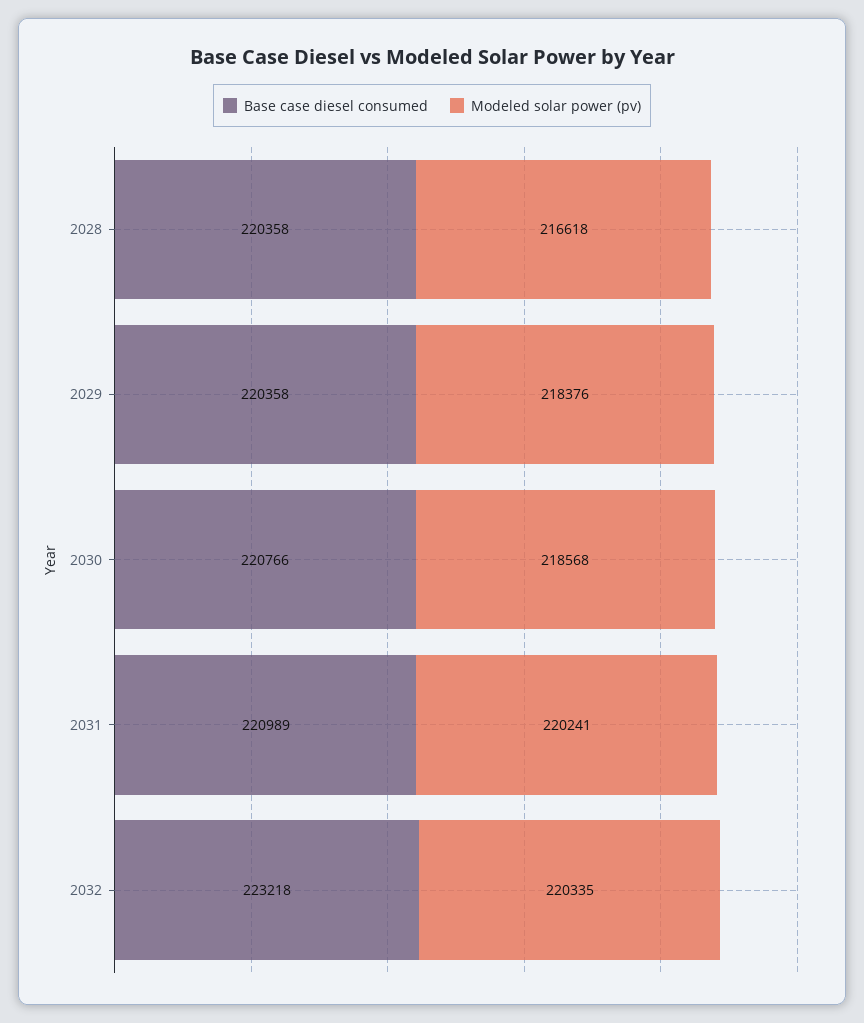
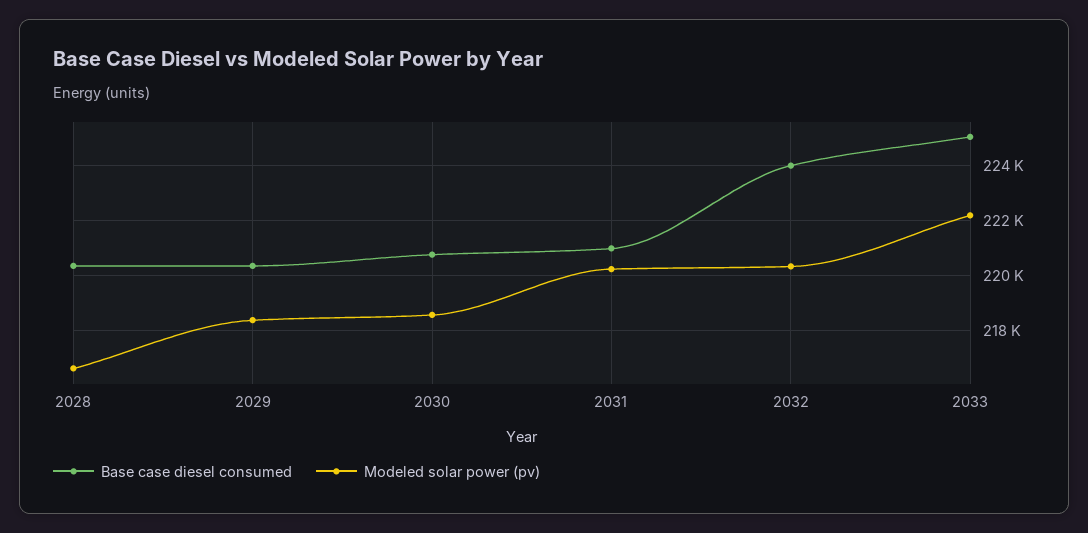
Base case diesel consumed, 2032: 223218 -> 224000
Base case diesel consumed, 2033: none -> 225000
Modeled solar power (pv), 2033: none -> 222250

